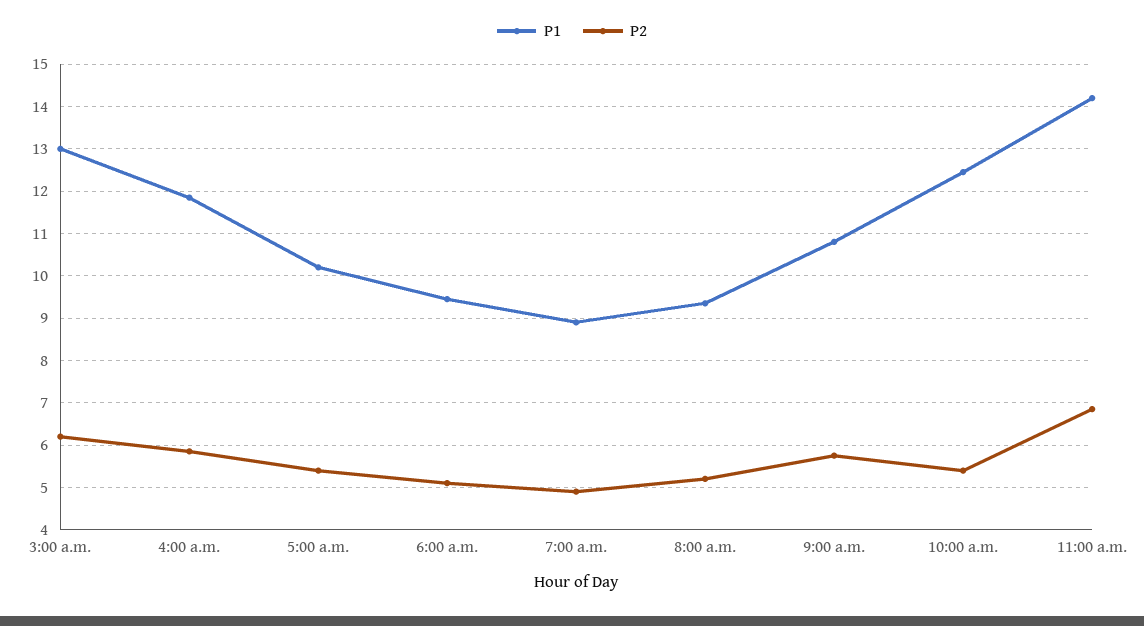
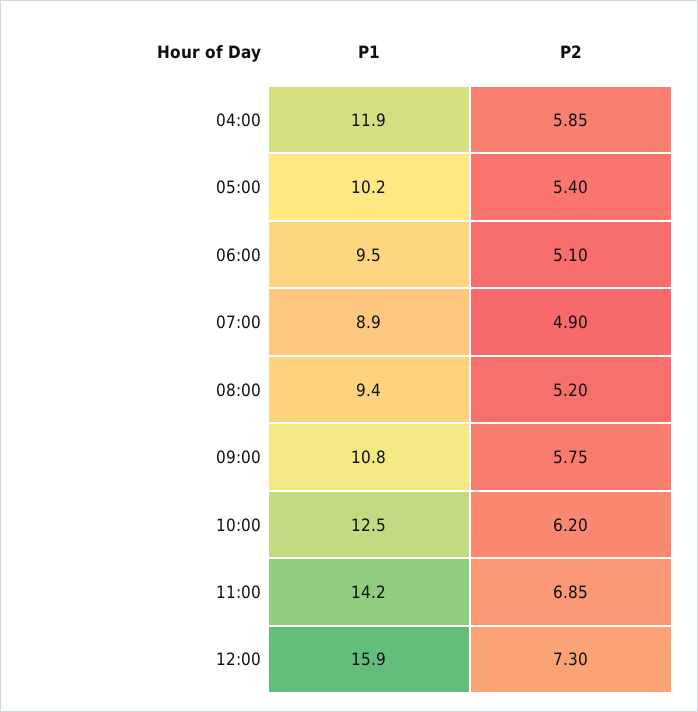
P1, 3:00 a.m.: 13 -> none
P2, 3:00 a.m.: 6.2 -> none
P2, 10:00 a.m.: 5.4 -> 6.2
P1, 12:00: none -> 15.9
P2, 12:00: none -> 7.3

